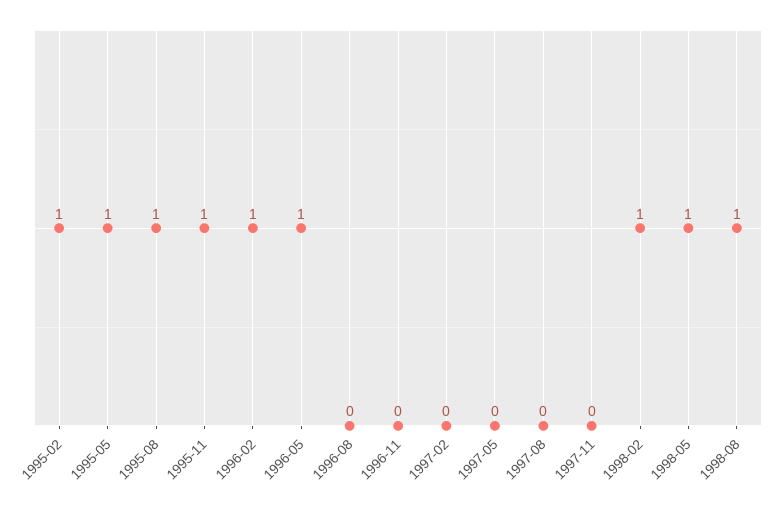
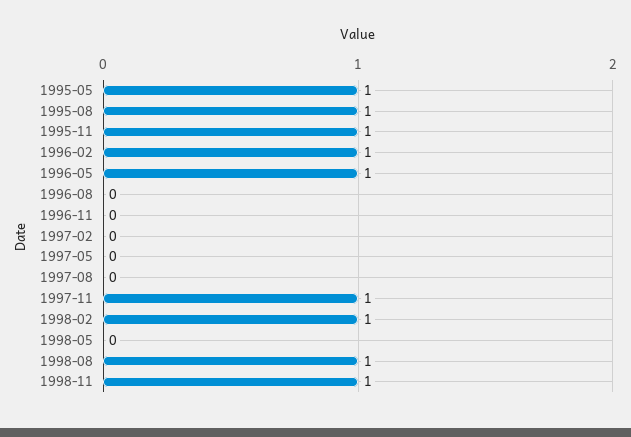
1995-02: 1 -> none
1997-11: 0 -> 1
1998-05: 1 -> 0
1998-11: none -> 1

